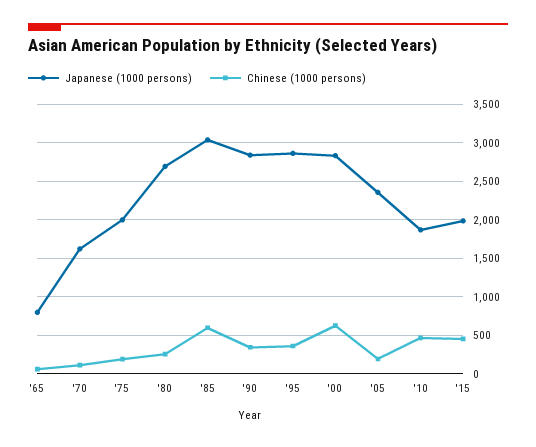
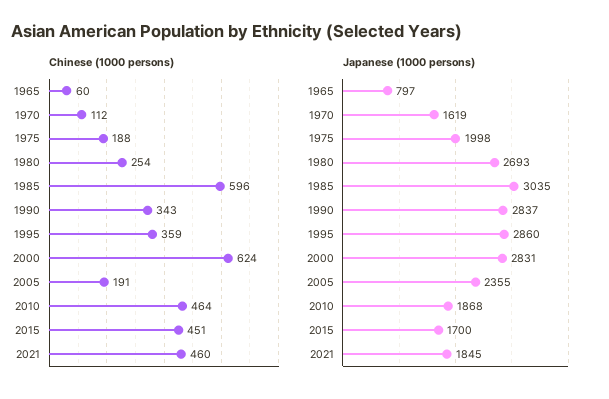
Japanese (1000 persons), '15: 2000 -> 1700
Chinese (1000 persons), 2021: none -> 460
Japanese (1000 persons), 2021: none -> 1845

